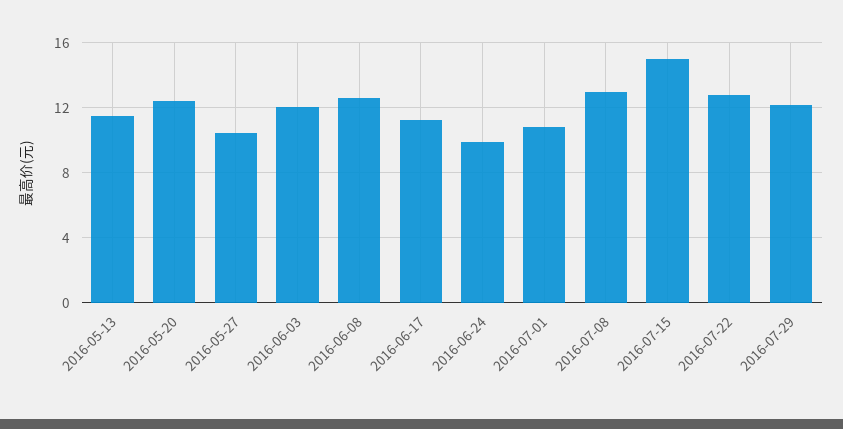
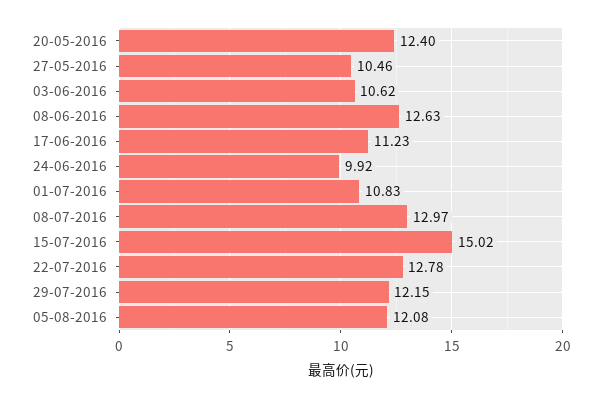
2016-05-13: 11.5 -> none
2016-06-03: 12 -> 10.62
05-08-2016: none -> 12.08

